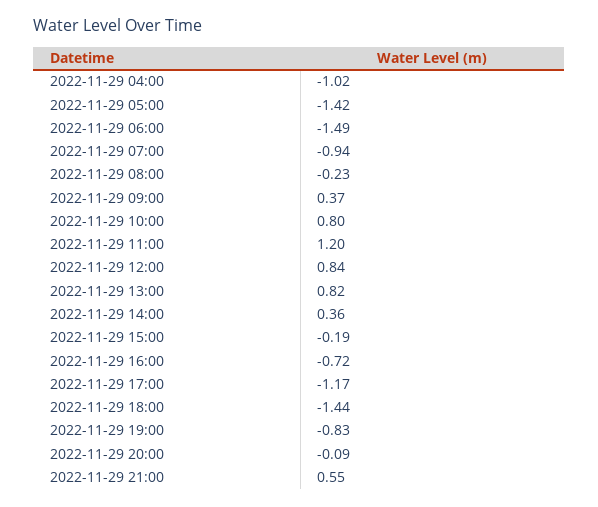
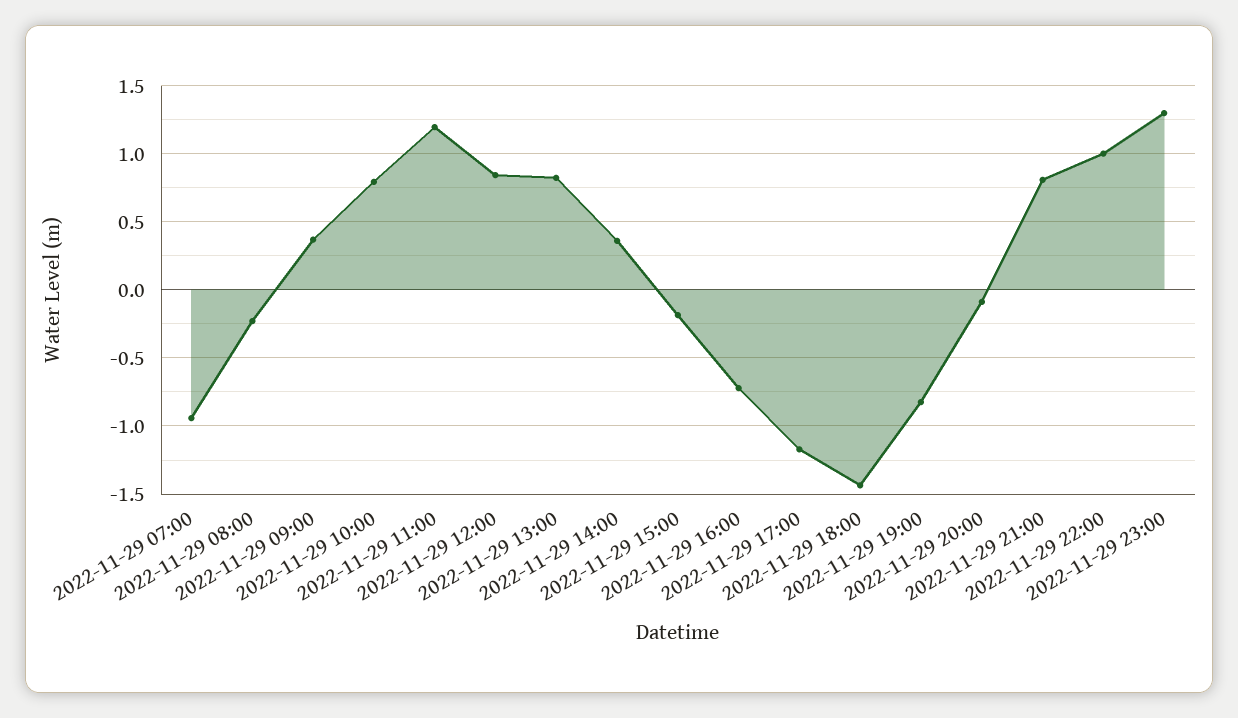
2022-11-29 04:00: -1.02 -> none
2022-11-29 05:00: -1.42 -> none
2022-11-29 06:00: -1.49 -> none
2022-11-29 21:00: 0.55 -> 0.8
2022-11-29 22:00: none -> 1
2022-11-29 23:00: none -> 1.3

